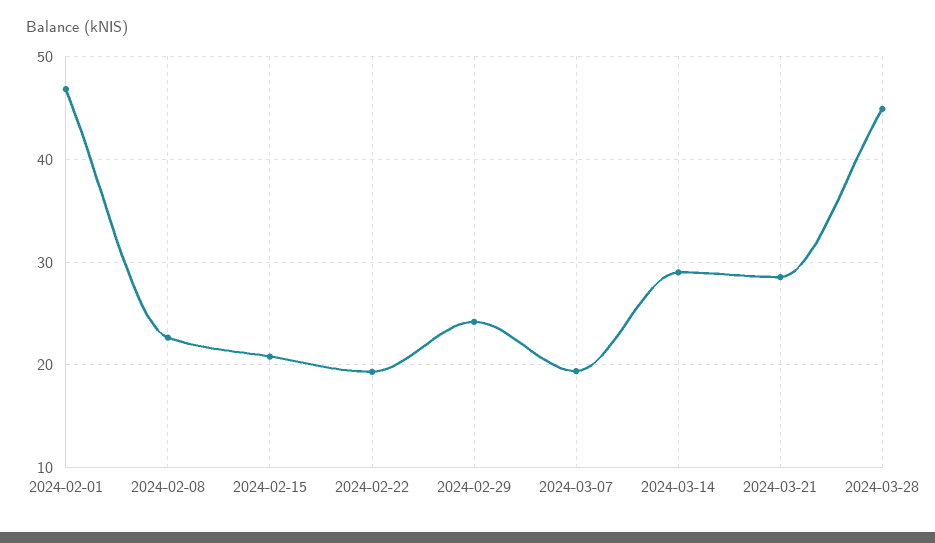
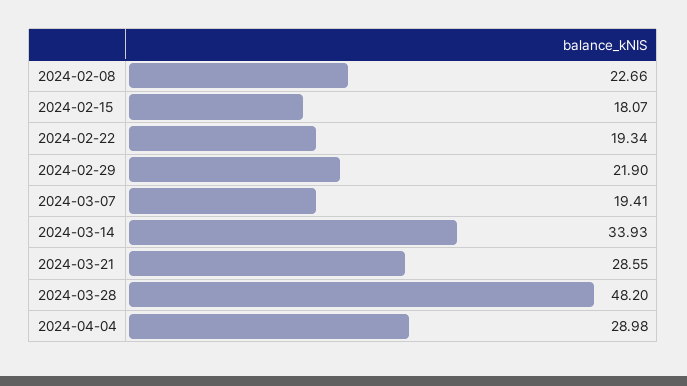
2024-02-01: 47 -> none
2024-02-15: 21 -> 18.07
2024-02-29: 24 -> 21.9
2024-03-14: 29 -> 33.93
2024-03-28: 45 -> 48.2
2024-04-04: none -> 28.98

